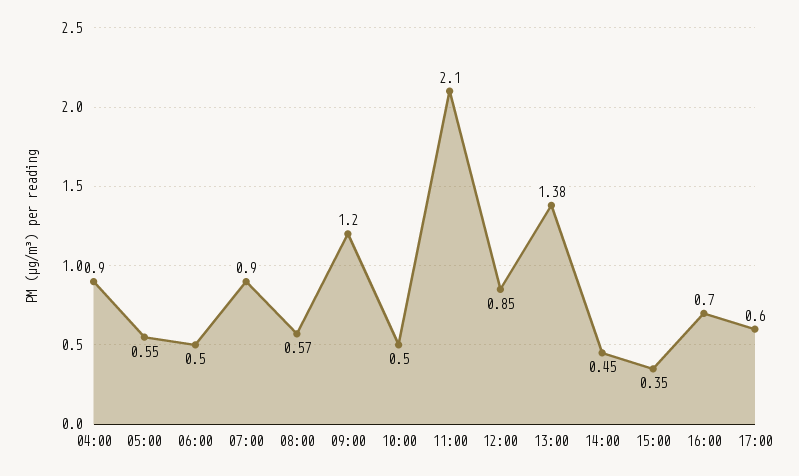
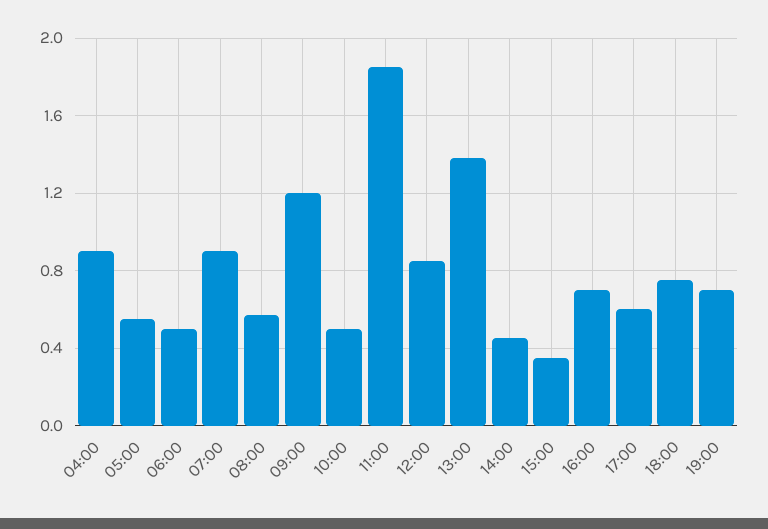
11:00: 2.1 -> 1.85
18:00: none -> 0.75
19:00: none -> 0.7

